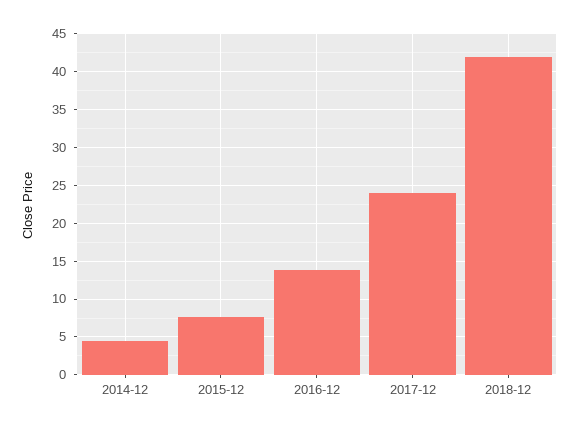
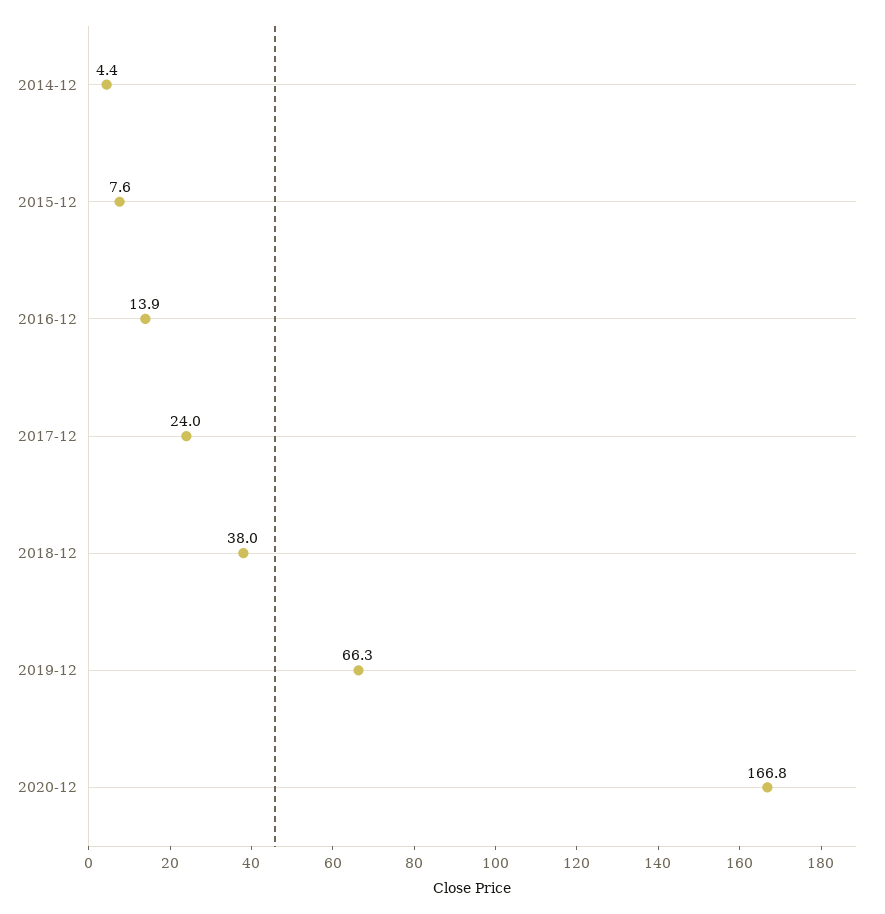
2018-12: 42 -> 38
2019-12: none -> 66.3
2020-12: none -> 166.8

